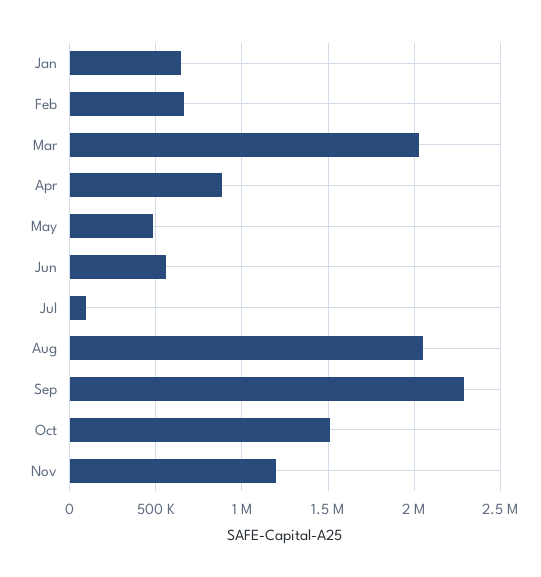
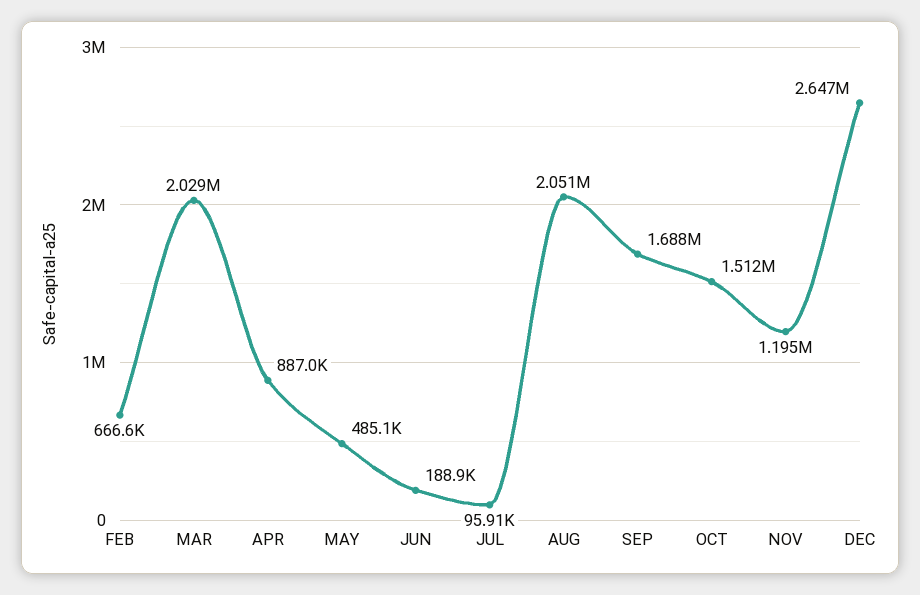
Jan: 650000 -> none
Jun: 550000 -> 188900
Sep: 2300000 -> 1688000
DEC: none -> 2647000

